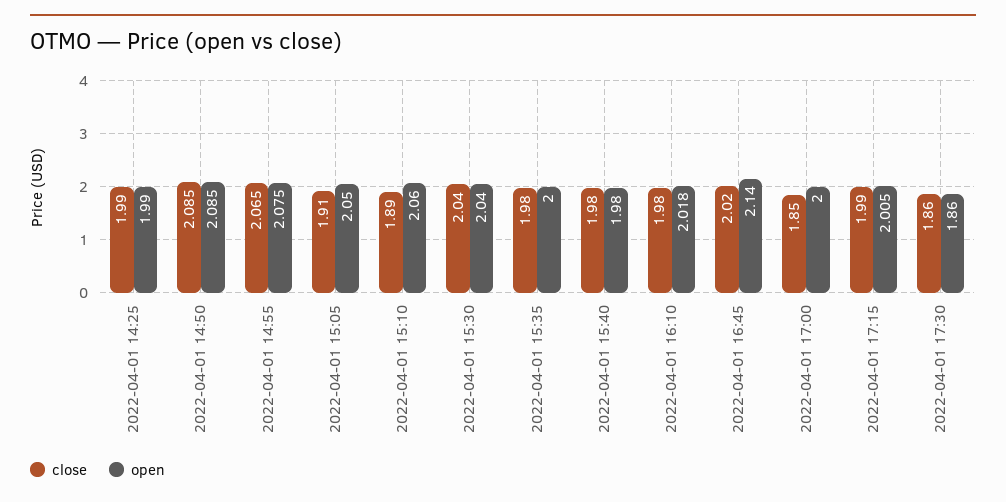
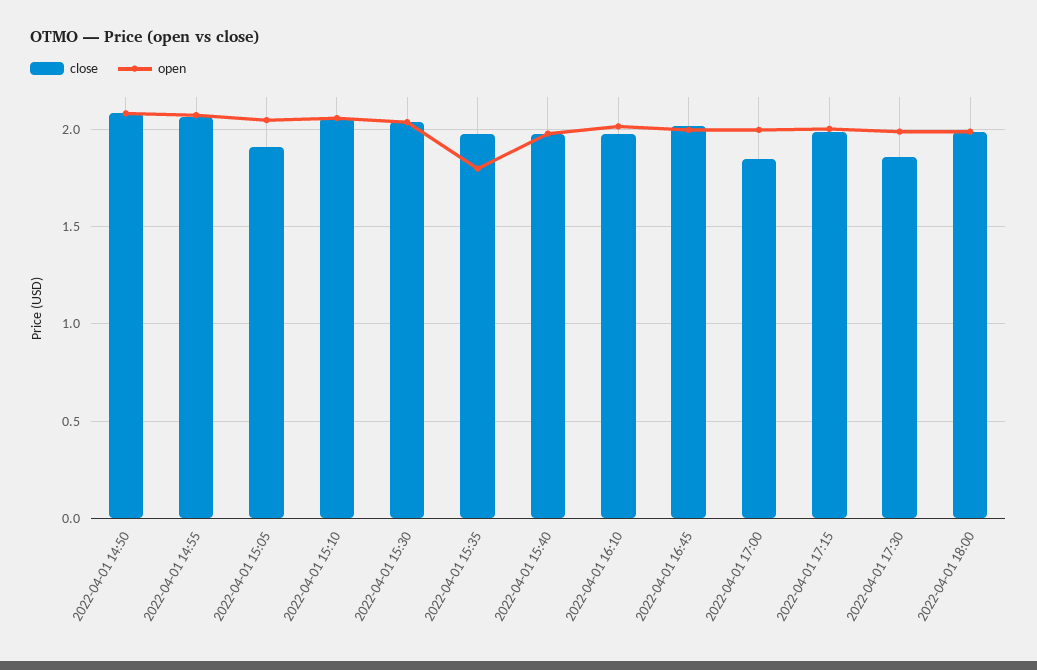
close, 2022-04-01 14:25: 1.99 -> none
open, 2022-04-01 14:25: 1.99 -> none
close, 2022-04-01 15:10: 1.89 -> 2.05
open, 2022-04-01 15:35: 2 -> 1.8
open, 2022-04-01 16:45: 2.14 -> 2
open, 2022-04-01 17:30: 1.86 -> 2
close, 2022-04-01 18:00: none -> 2
open, 2022-04-01 18:00: none -> 2

